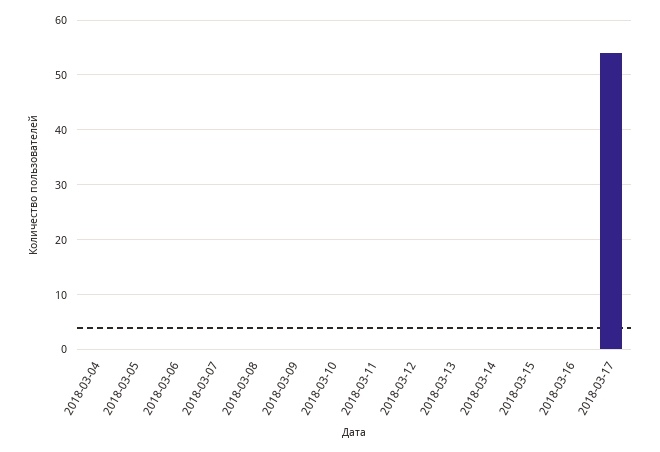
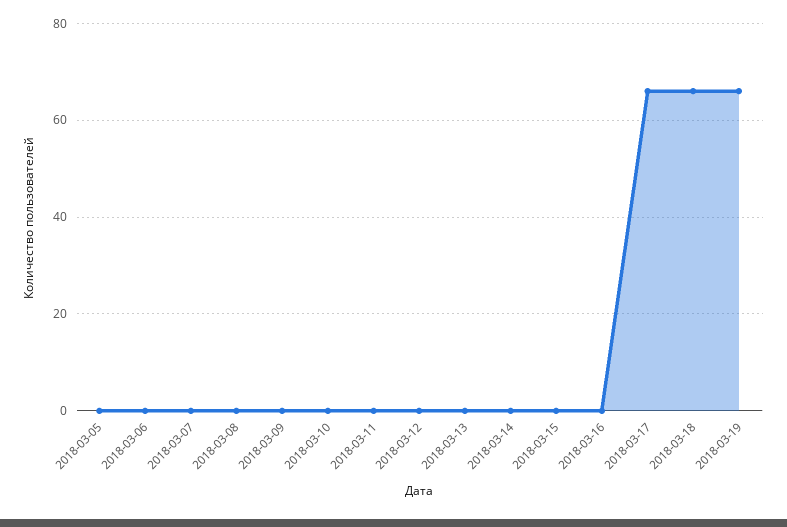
2018-03-04: 0 -> none
2018-03-17: 55 -> 65
2018-03-18: none -> 65
2018-03-19: none -> 65

